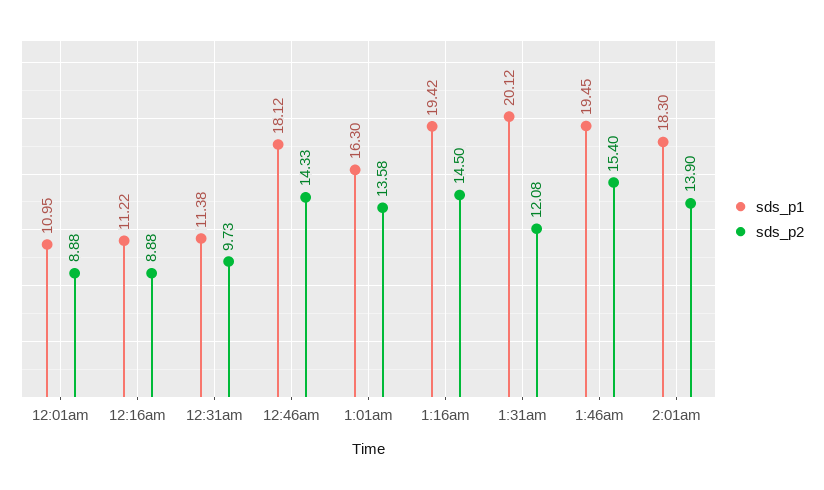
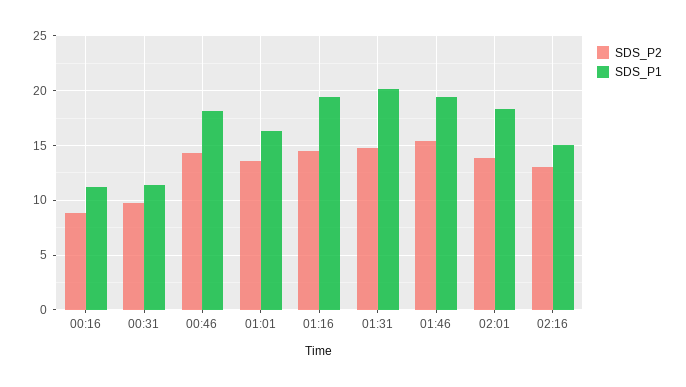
sds_p1, 12:01am: 10.95 -> none
sds_p2, 12:01am: 8.88 -> none
sds_p2, 1:31am: 12.08 -> 15
sds_p2, 02:16: none -> 13
sds_p1, 02:16: none -> 15

